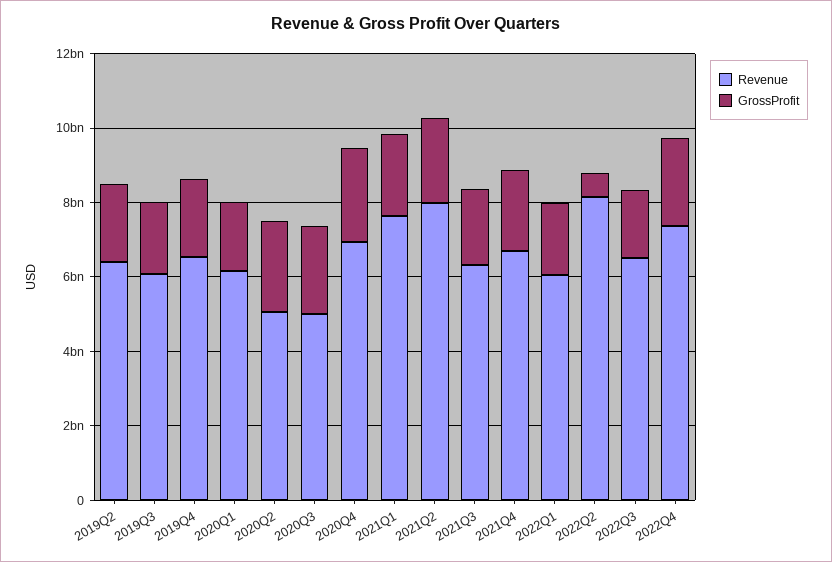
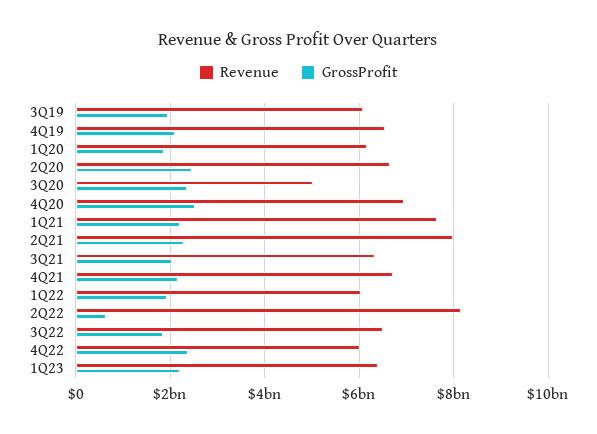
Revenue, 2019Q2: 6500000000 -> none
GrossProfit, 2019Q2: 2000000000 -> none
Revenue, 2020Q2: 5000000000 -> 6600000000
Revenue, 2022Q4: 7500000000 -> 6000000000
Revenue, 1Q23: none -> 6400000000
GrossProfit, 1Q23: none -> 2200000000

